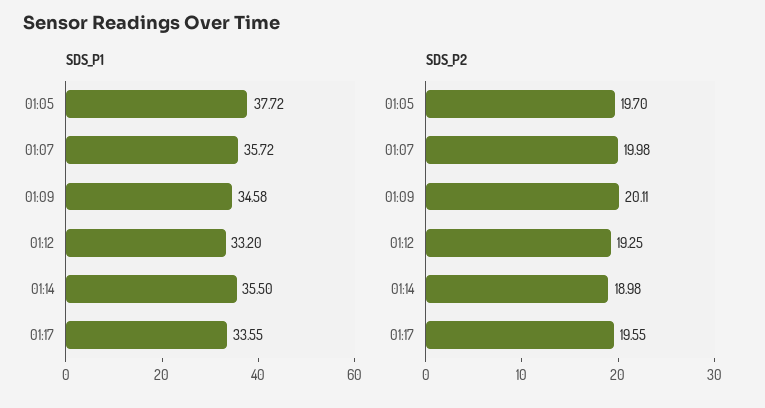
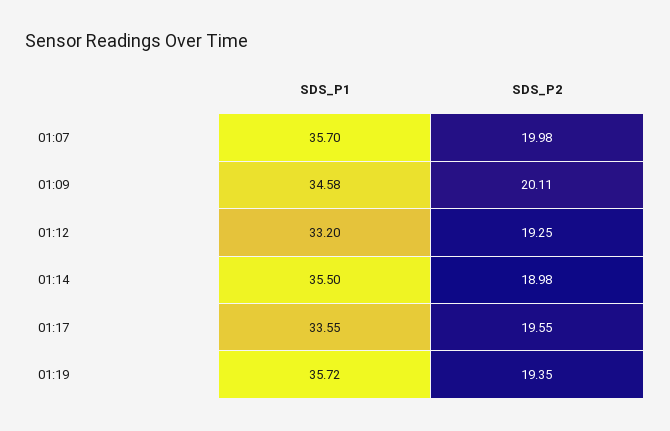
SDS_P1, 01:05: 37.72 -> none
SDS_P1, 01:07: 35.72 -> 35.7
SDS_P2, 01:05: 19.7 -> none
SDS_P1, 01:19: none -> 35.72
SDS_P2, 01:19: none -> 19.35

